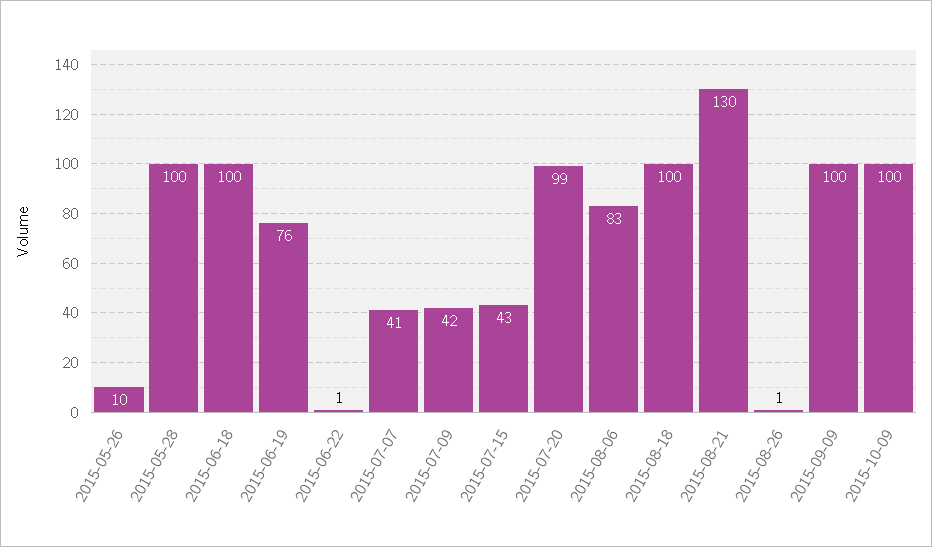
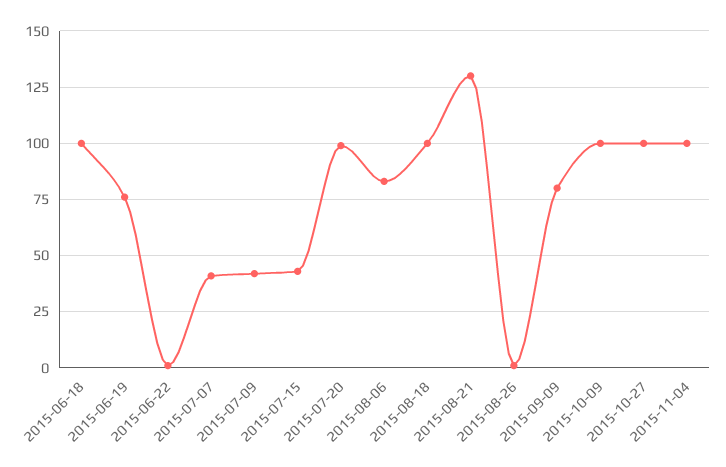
2015-05-26: 10 -> none
2015-05-28: 100 -> none
2015-09-09: 100 -> 80
2015-10-27: none -> 100
2015-11-04: none -> 100

